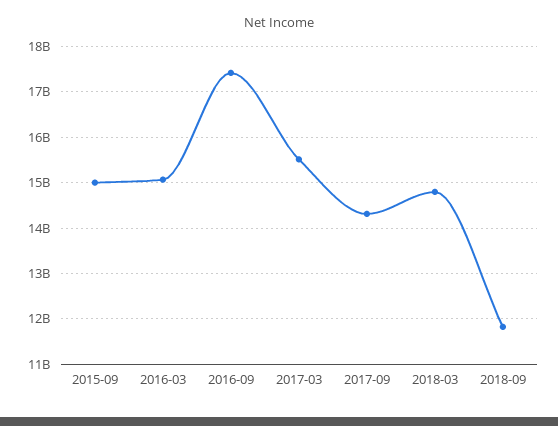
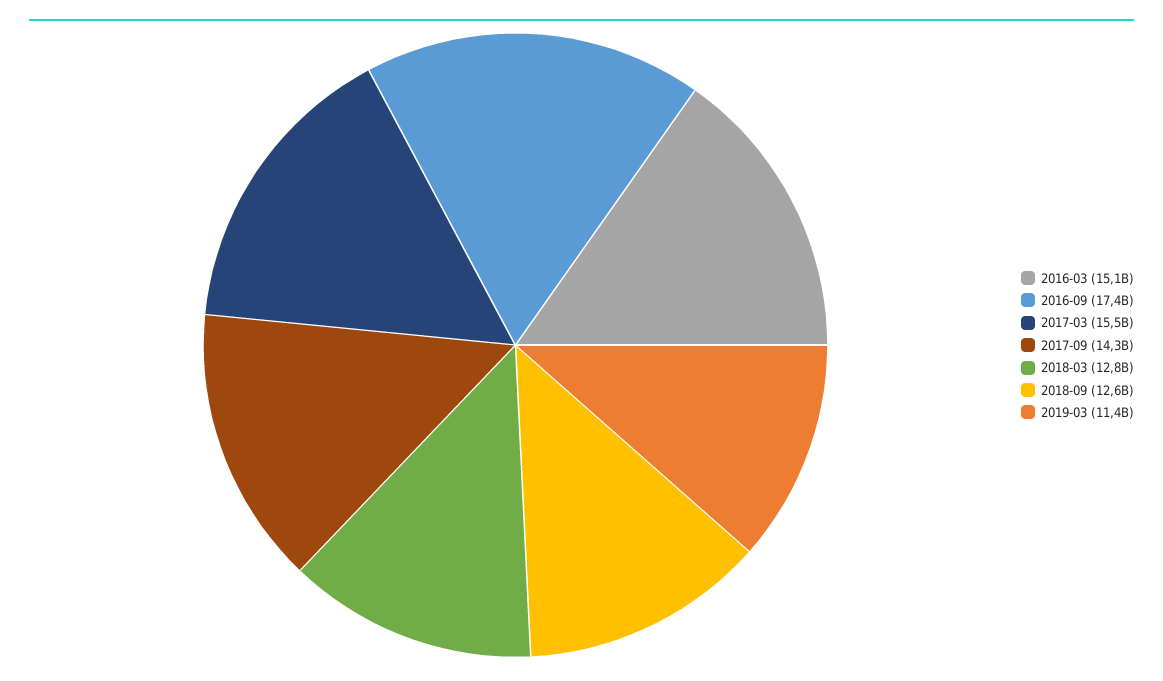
2015-09: 15000000000 -> none
2018-03: 14800000000 -> 12800000000
2018-09: 11800000000 -> 12600000000
2019-03: none -> 11400000000

